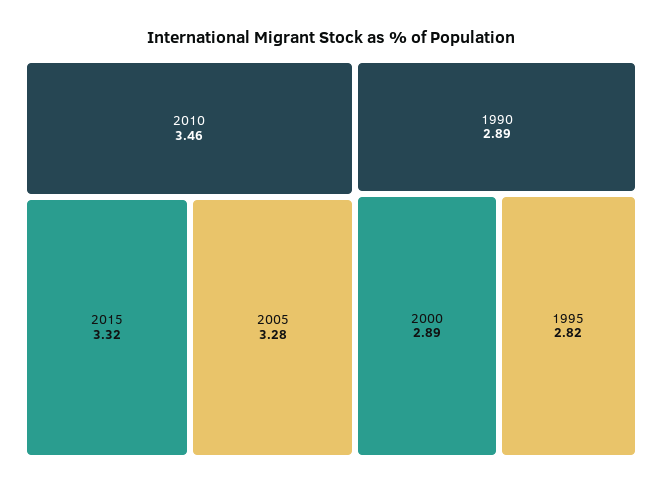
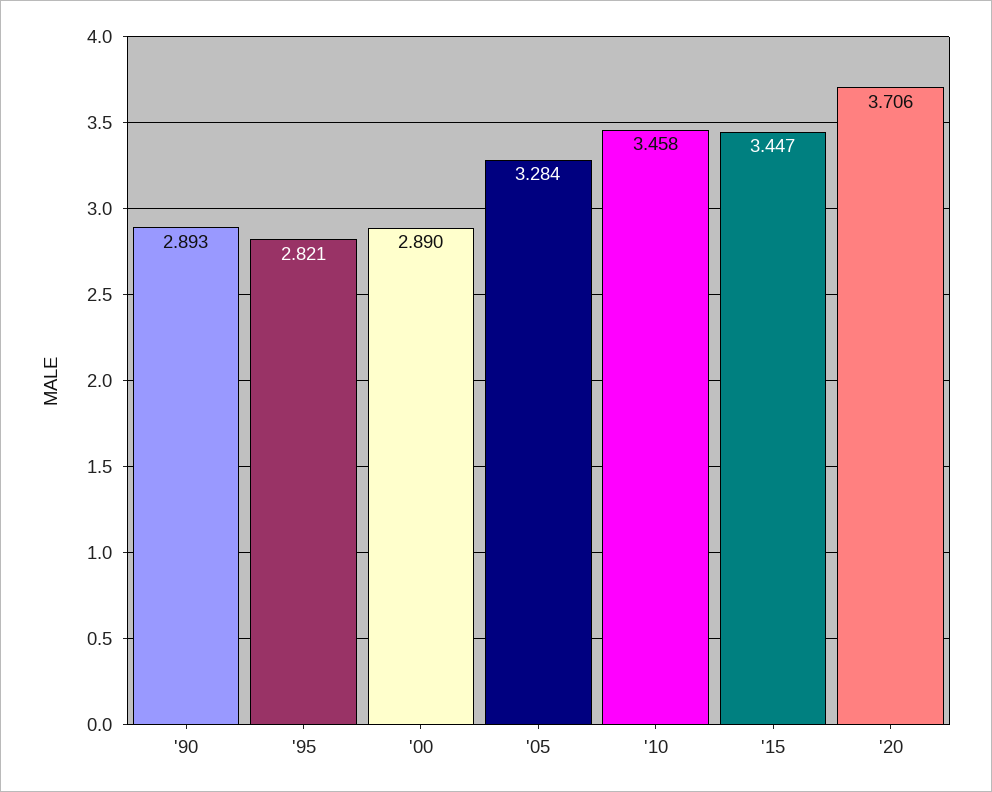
2015: 3.32 -> 3.447
'20: none -> 3.706

